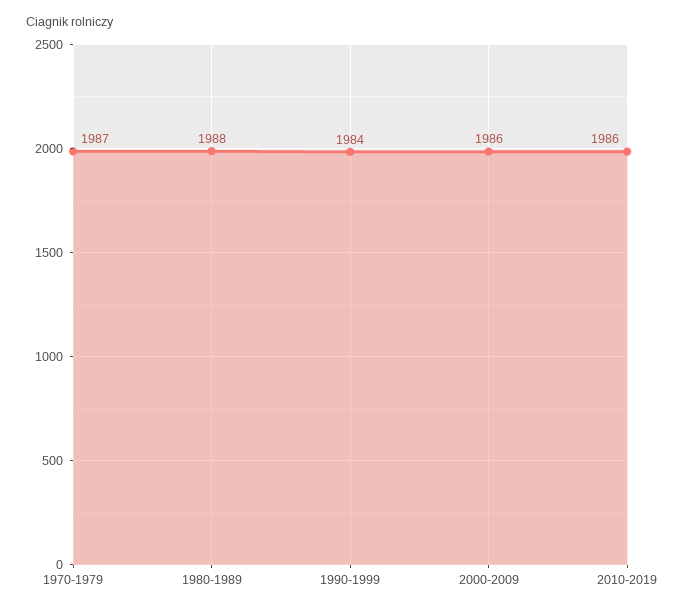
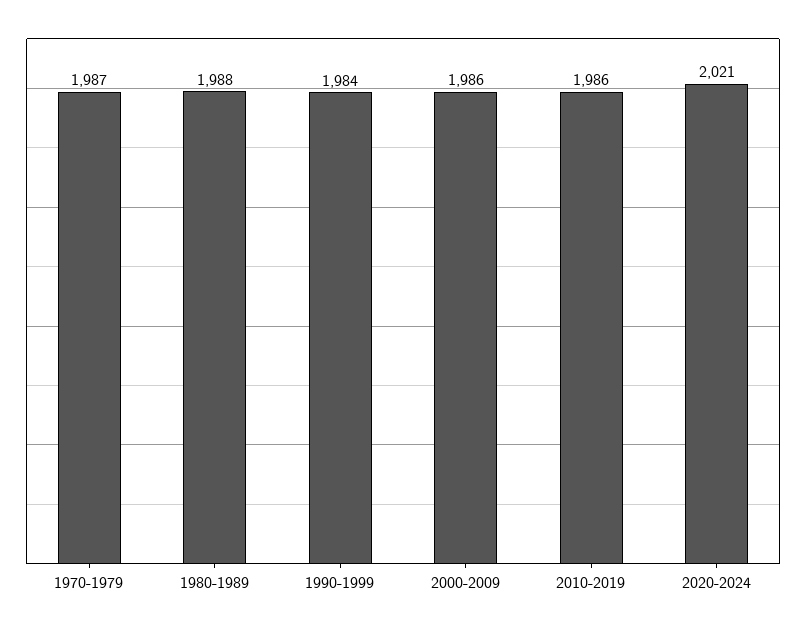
2020-2024: none -> 2021

